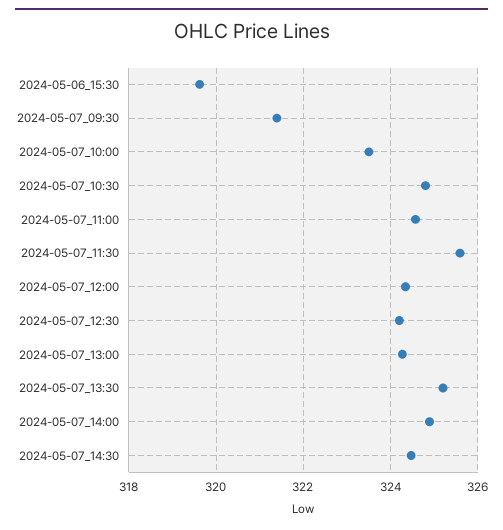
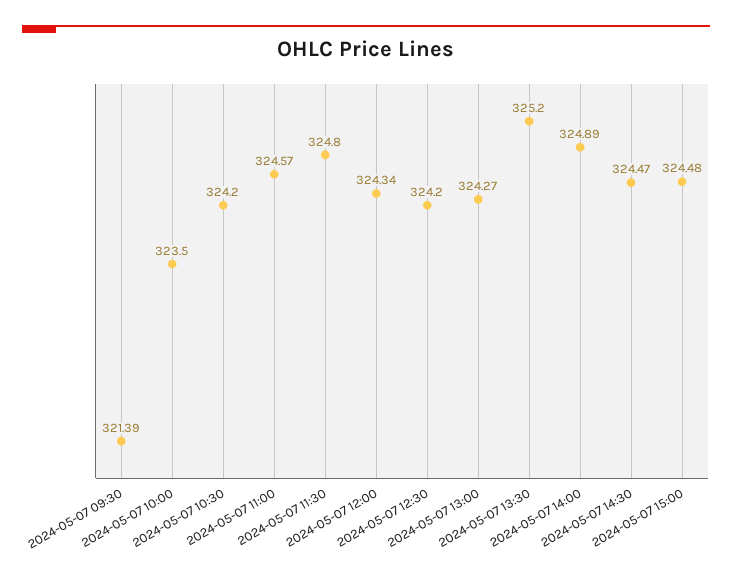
2024-05-06_15:30: 319.6 -> none
2024-05-07_10:30: 324.8 -> 324.2
2024-05-07_11:30: 325.6 -> 324.8
2024-05-07 15:00: none -> 324.48

